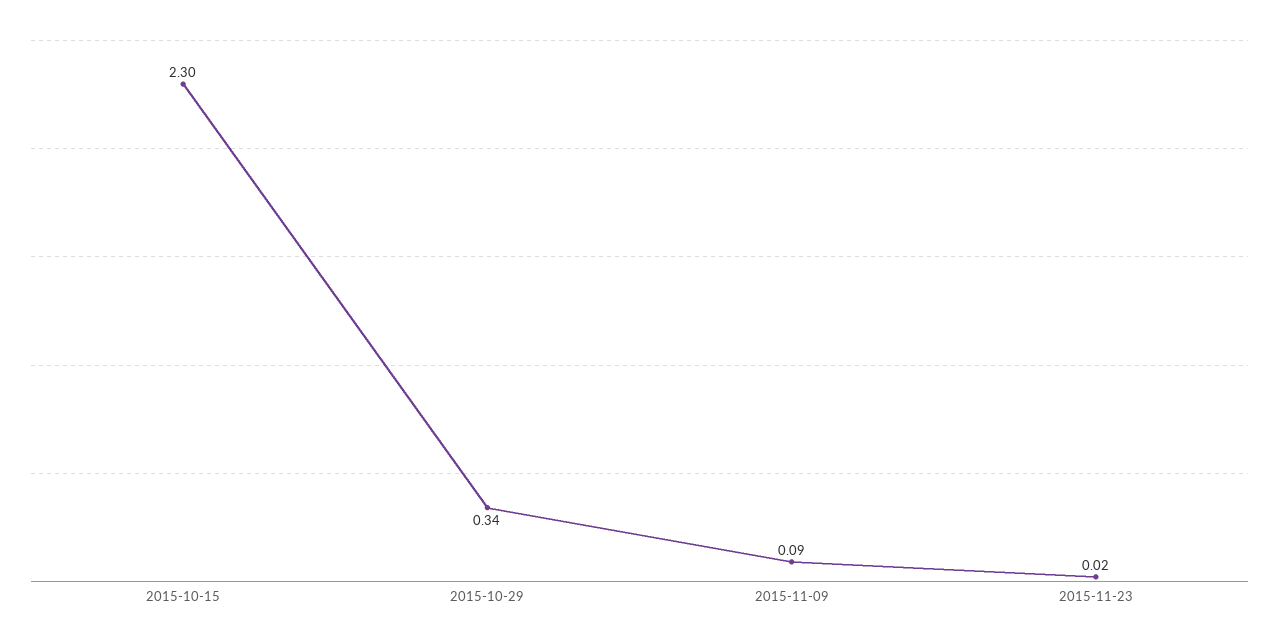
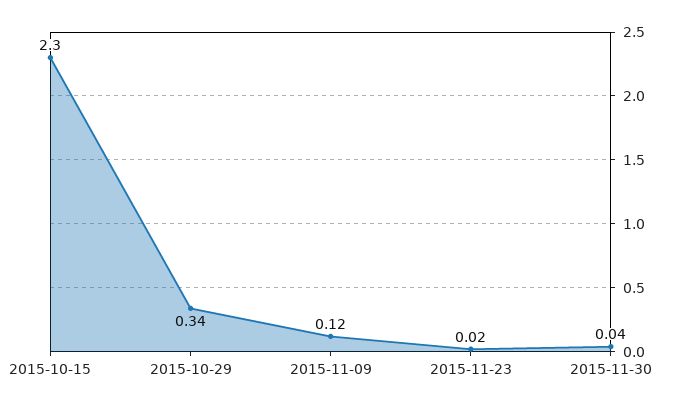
2015-11-09: 0.09 -> 0.12
2015-11-30: none -> 0.04

